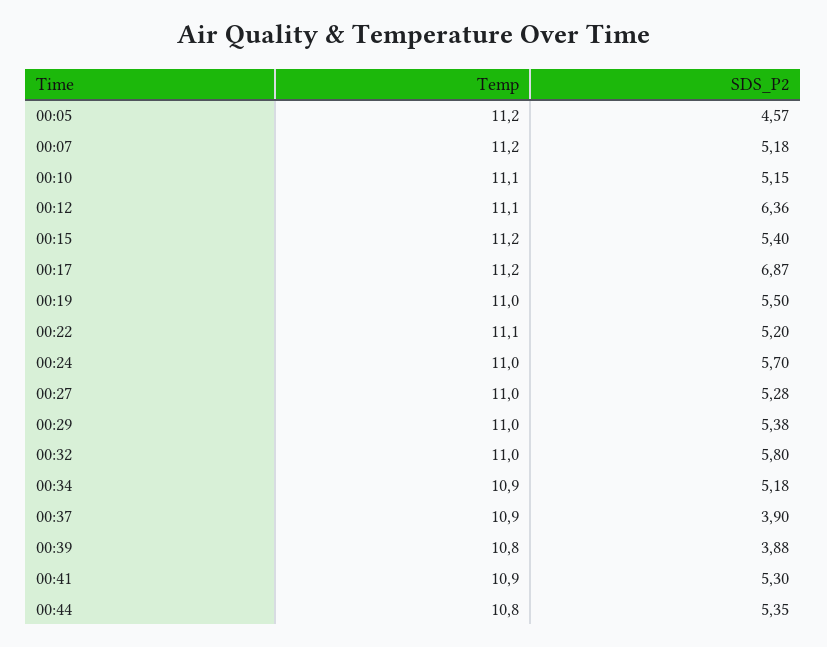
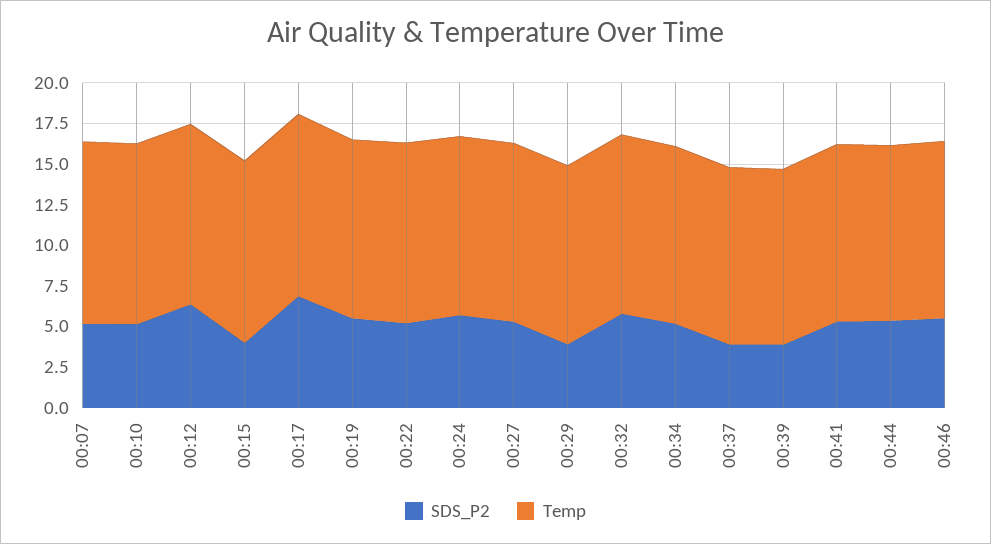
Temp, 00:05: 11.2 -> none
SDS_P2, 00:05: 4.57 -> none
SDS_P2, 00:15: 5.4 -> 4
SDS_P2, 00:29: 5.38 -> 4
SDS_P2, 00:46: none -> 5.5
Temp, 00:46: none -> 11

